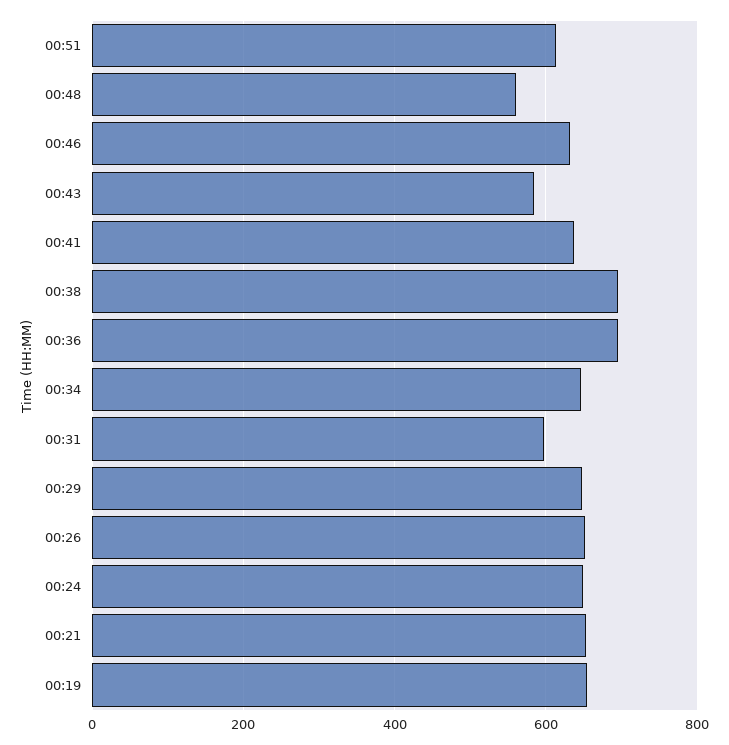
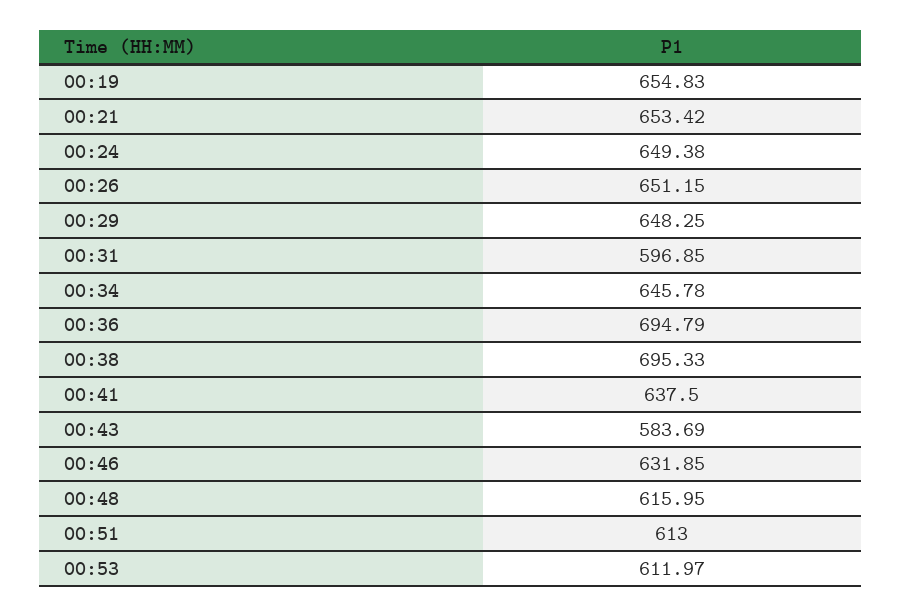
00:48: 560 -> 615.95
00:53: none -> 611.97

